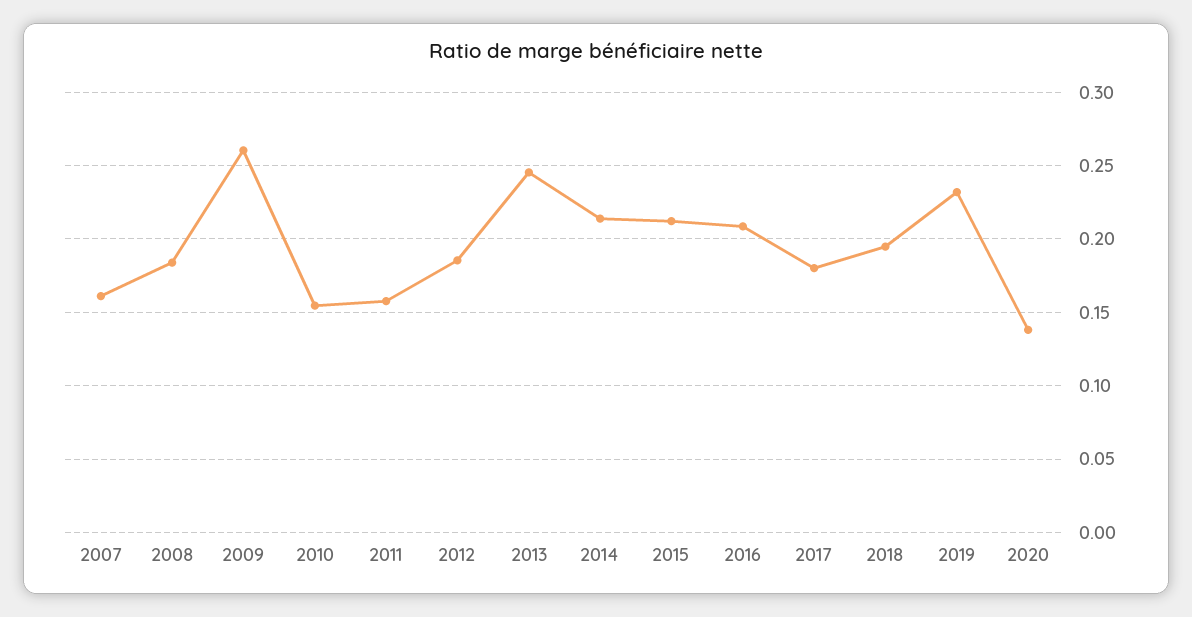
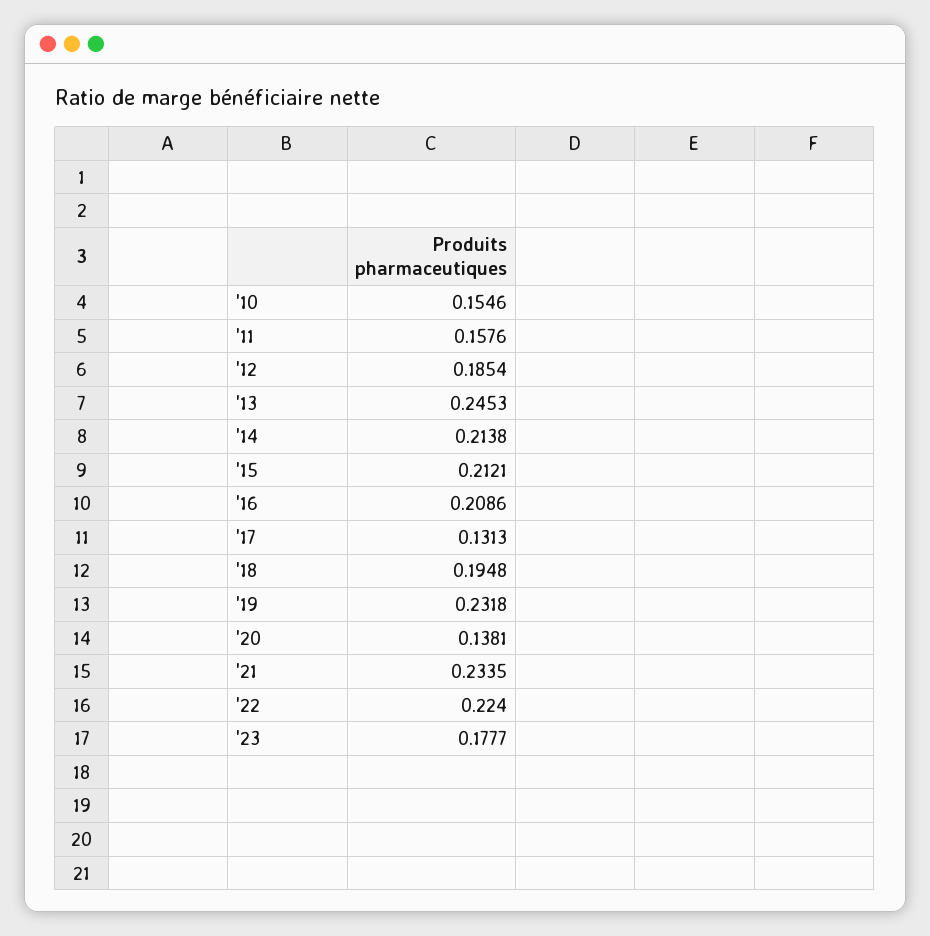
2007: 0.16 -> none
2008: 0.185 -> none
2009: 0.26 -> none
2017: 0.18 -> 0.1313
'21: none -> 0.2335
'22: none -> 0.224
'23: none -> 0.1777

